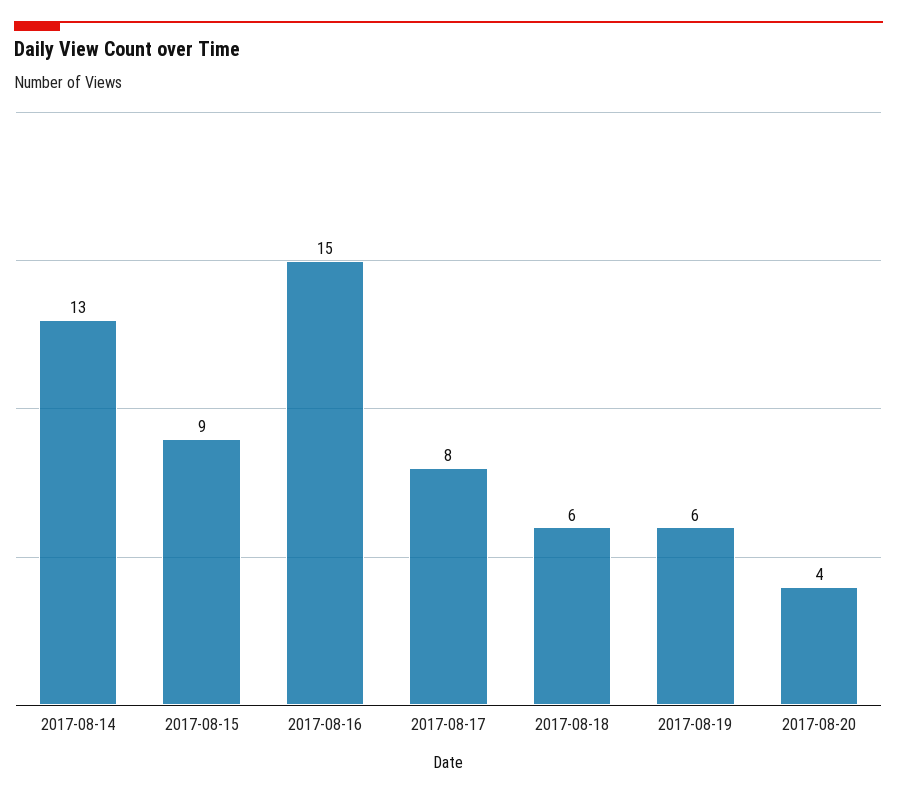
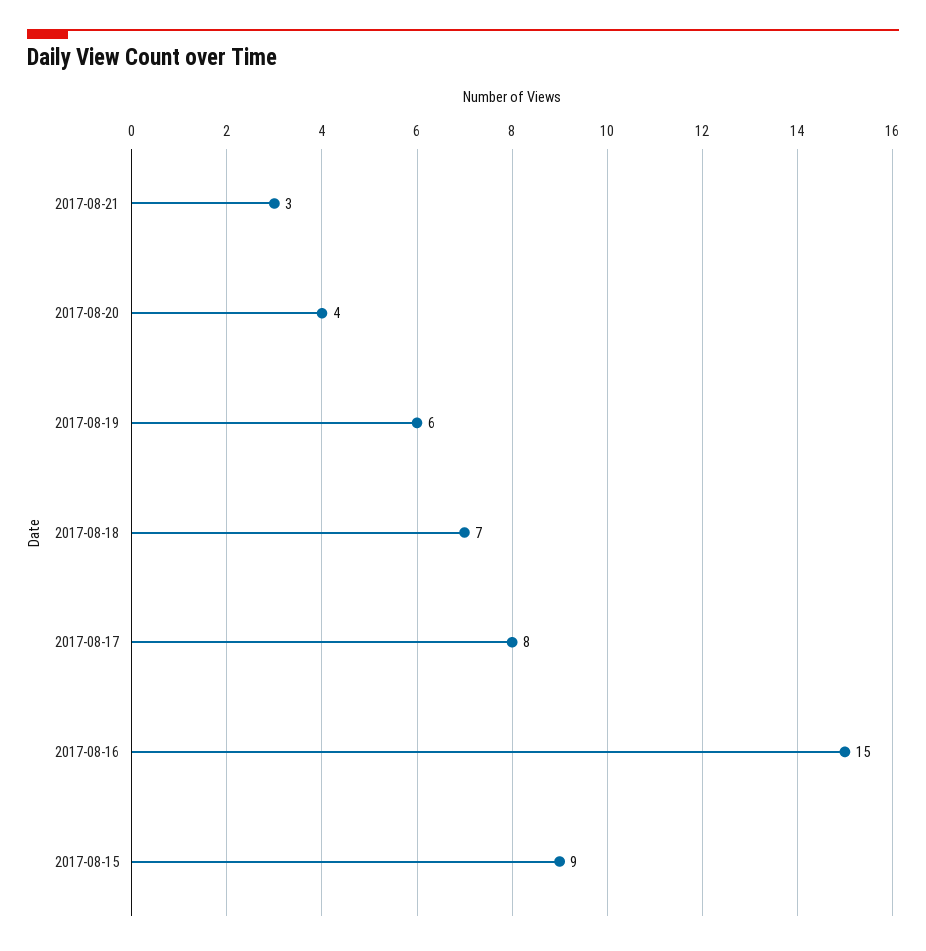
2017-08-14: 13 -> none
2017-08-18: 6 -> 7
2017-08-21: none -> 3

